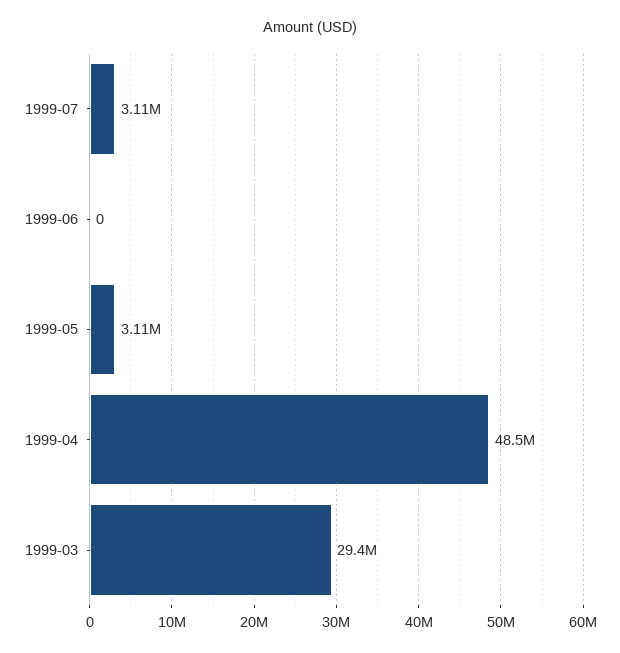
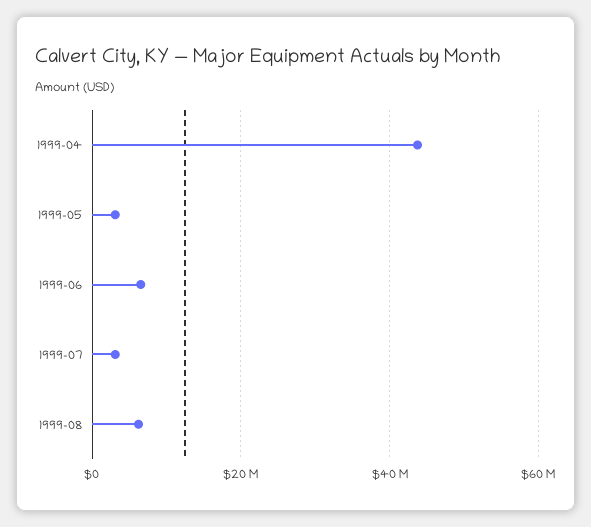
1999-06: 0 -> 6000000
1999-04: 48500000 -> 44000000
1999-03: 29400000 -> none
1999-08: none -> 6000000

